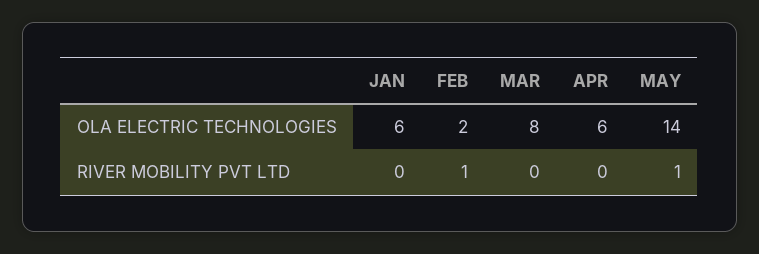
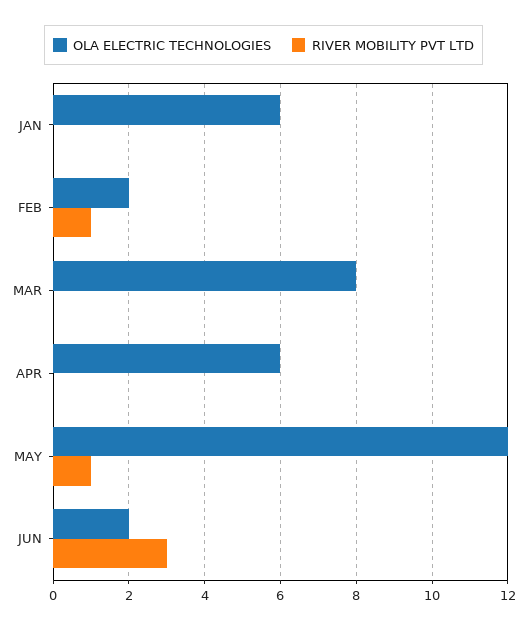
OLA ELECTRIC TECHNOLOGIES, MAY: 14 -> 12
OLA ELECTRIC TECHNOLOGIES, JUN: none -> 2
RIVER MOBILITY PVT LTD, JUN: none -> 3

